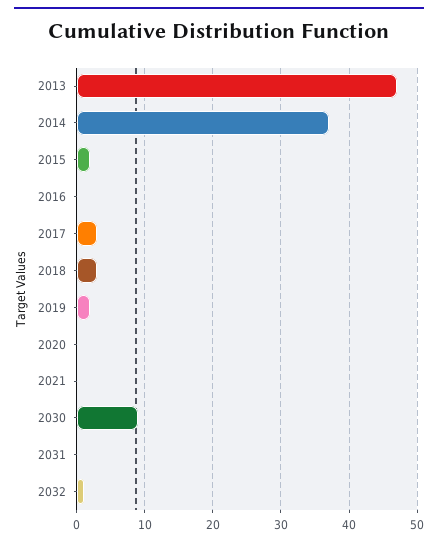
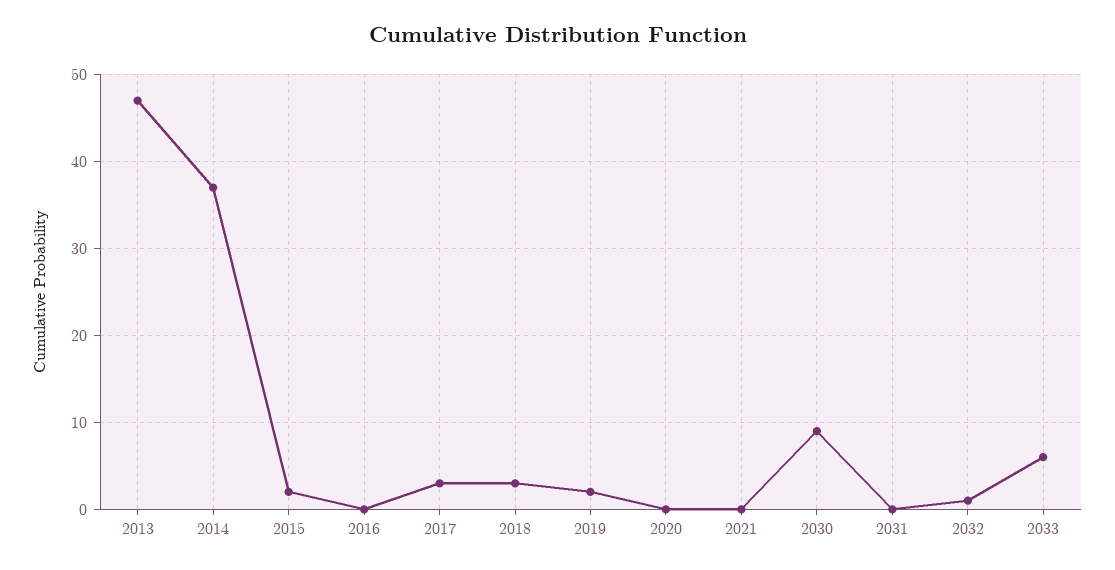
2033: none -> 6

